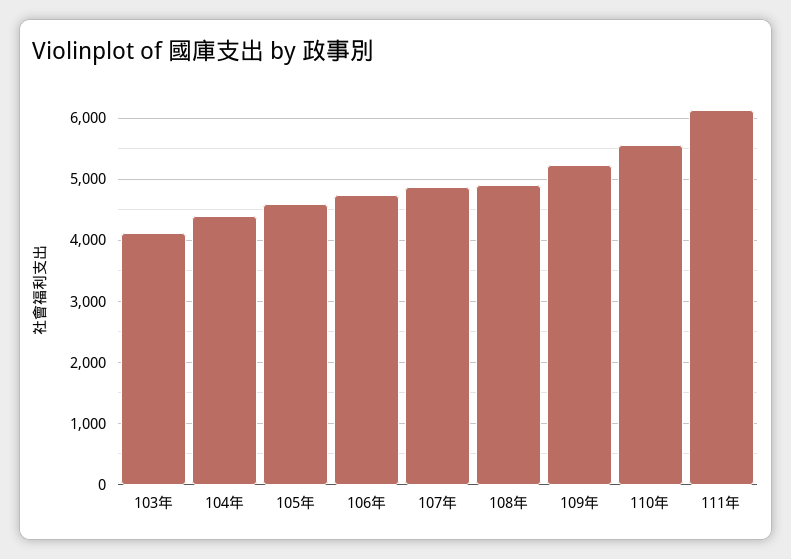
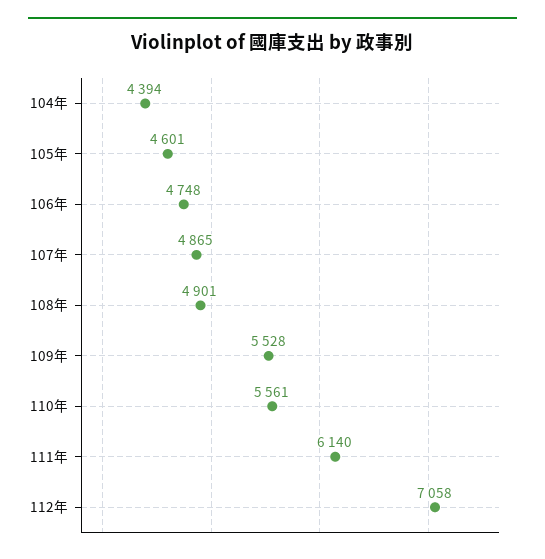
103年: 4100 -> none
109年: 5200 -> 5528
112年: none -> 7058

